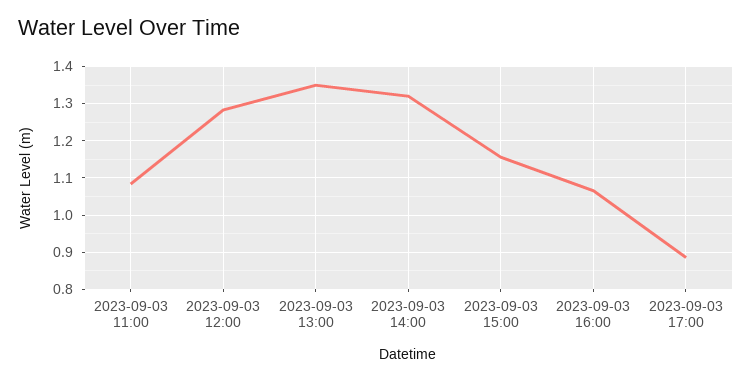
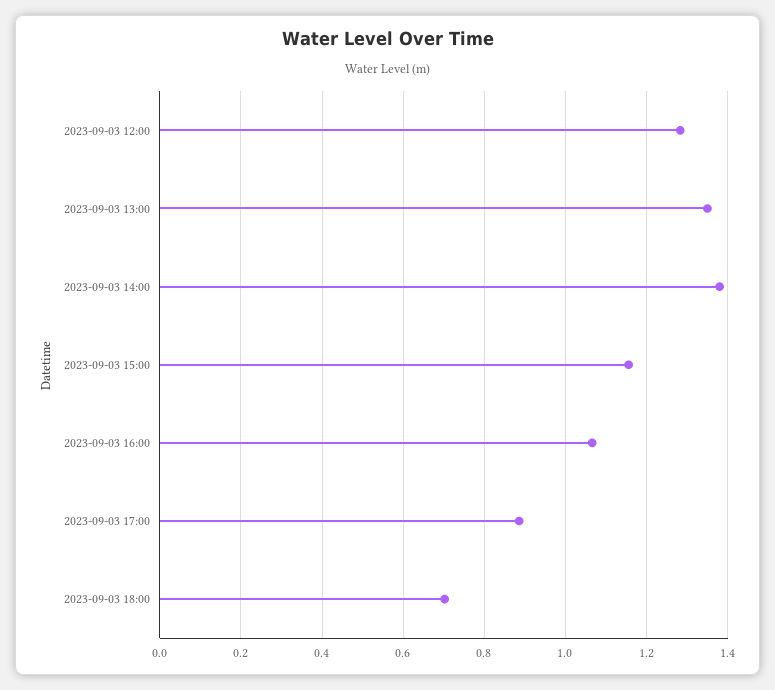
2023-09-03 11:00: 1.08 -> none
2023-09-03 14:00: 1.32 -> 1.38
2023-09-03 18:00: none -> 0.7

